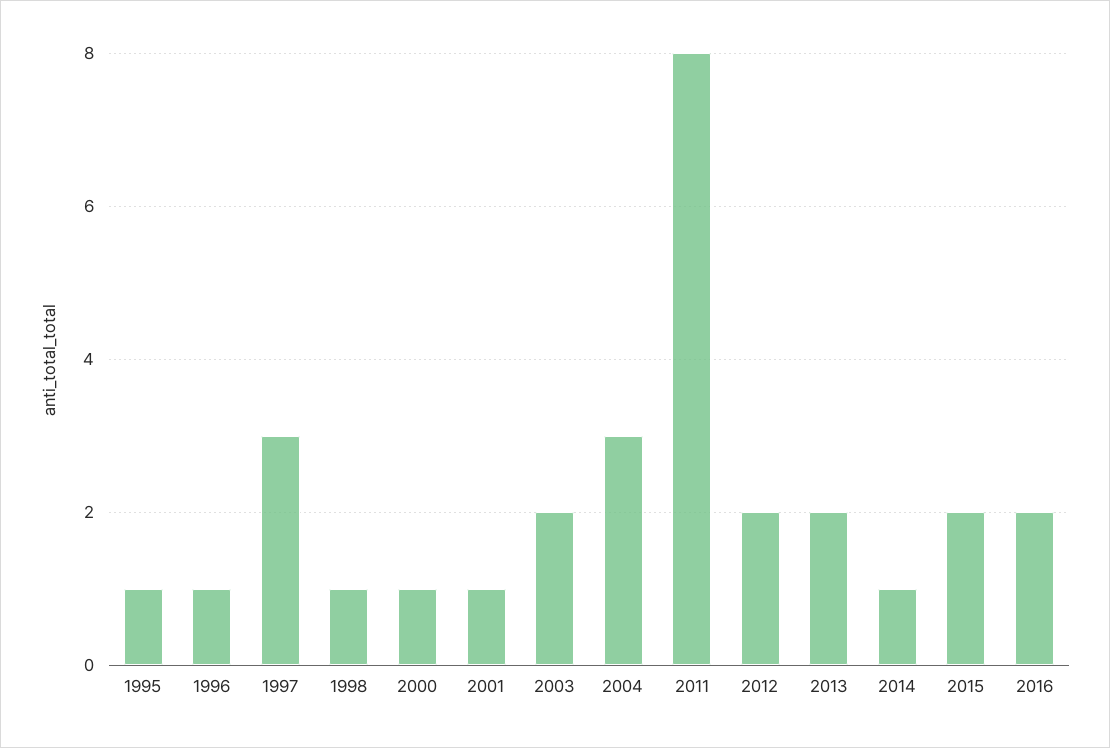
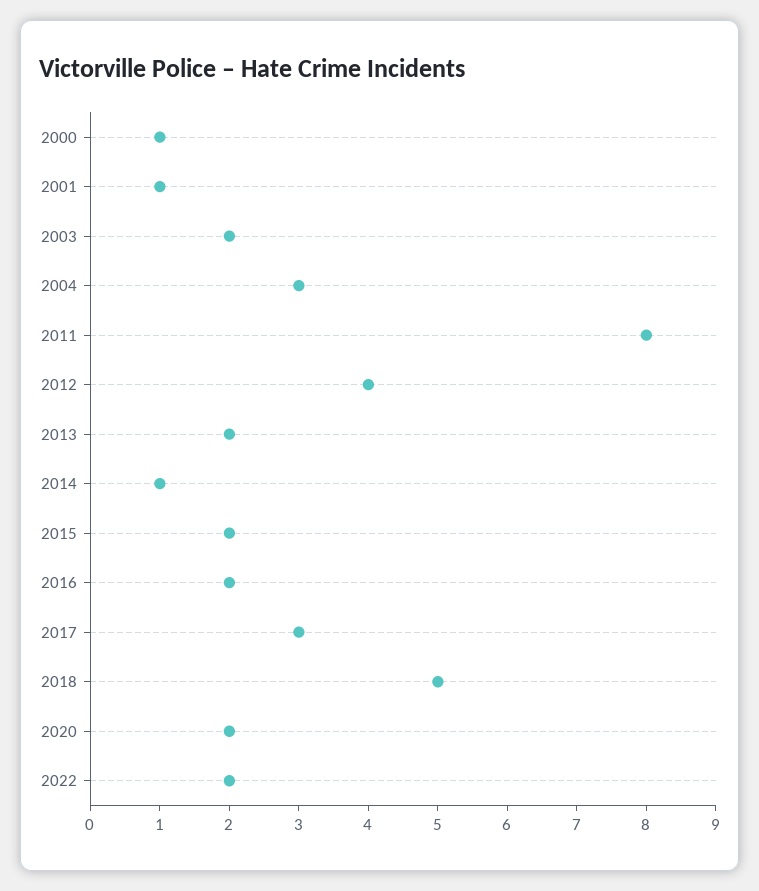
1995: 1 -> none
1996: 1 -> none
1997: 3 -> none
1998: 1 -> none
2012: 2 -> 4
2017: none -> 3
2018: none -> 5
2020: none -> 2
2022: none -> 2

